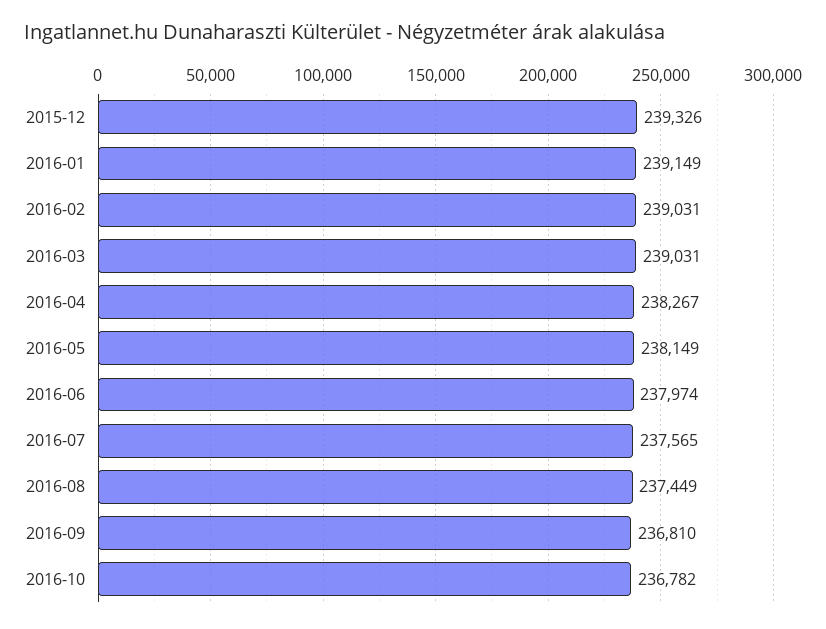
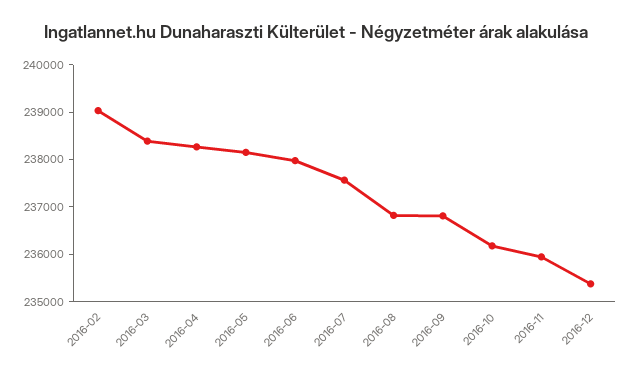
2015-12: 239326 -> none
2016-01: 239149 -> none
2016-03: 239031 -> 238400
2016-08: 237449 -> 236800
2016-10: 236782 -> 236200
2016-11: none -> 236000
2016-12: none -> 235400

